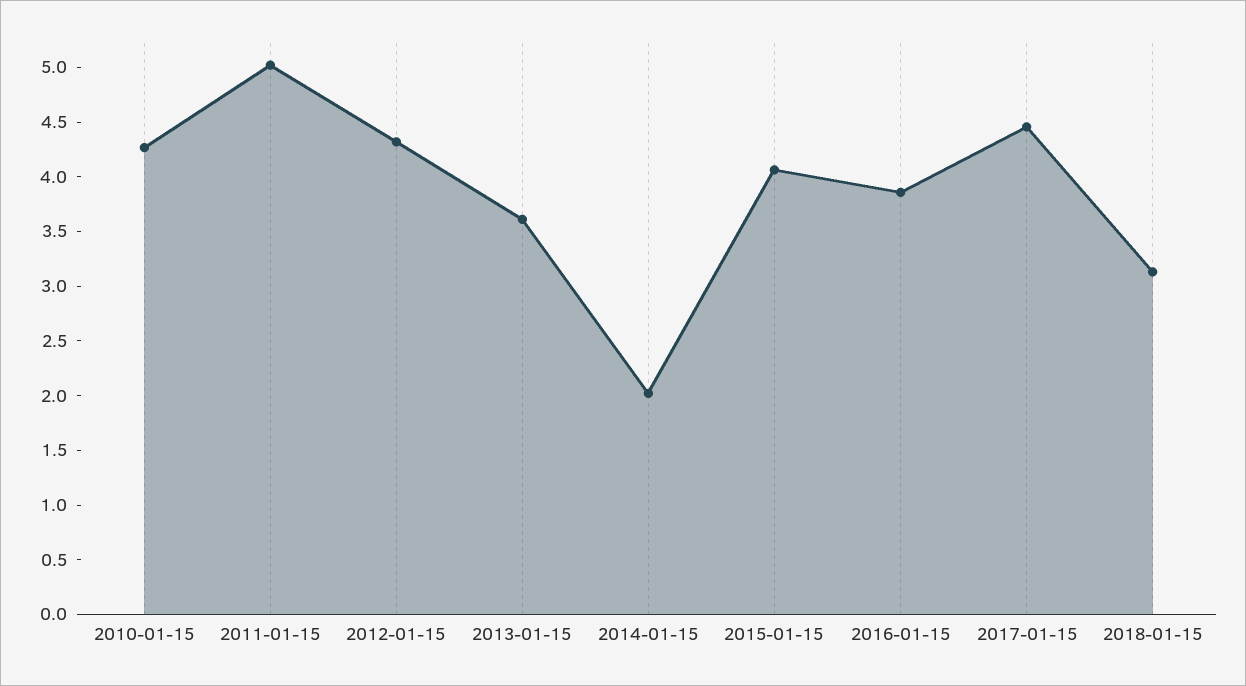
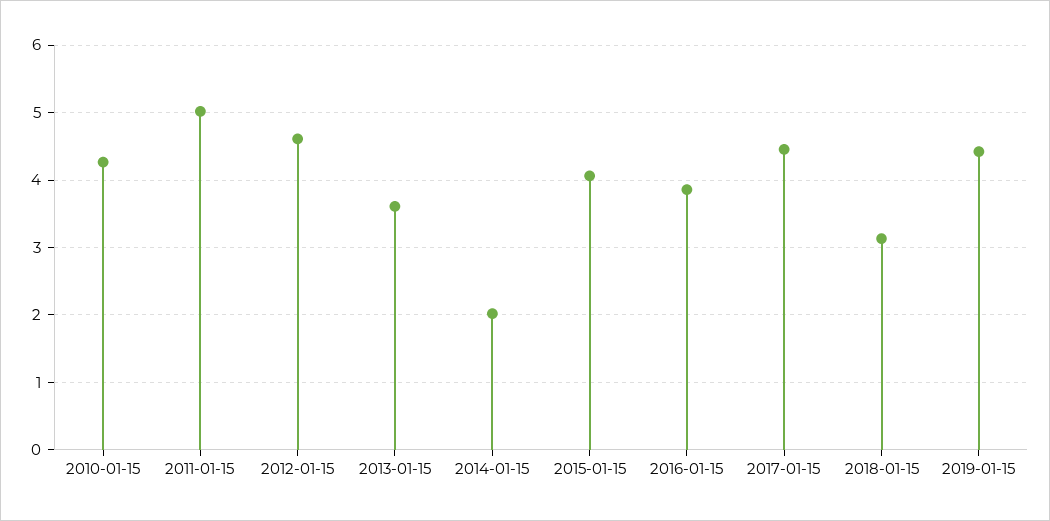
2012-01-15: 4.3 -> 4.6
2019-01-15: none -> 4.4

